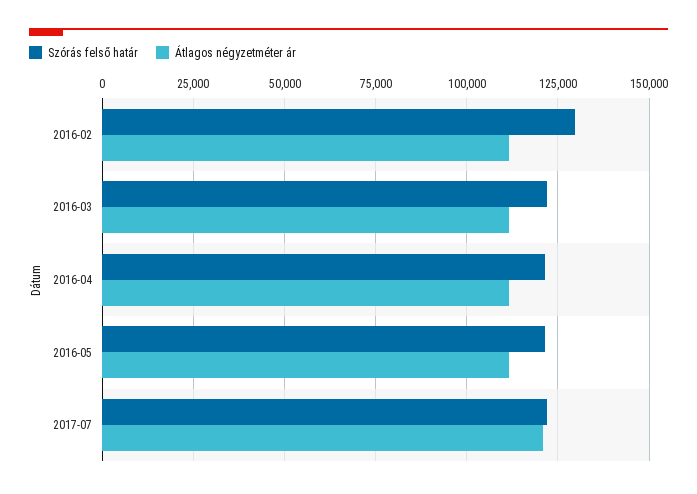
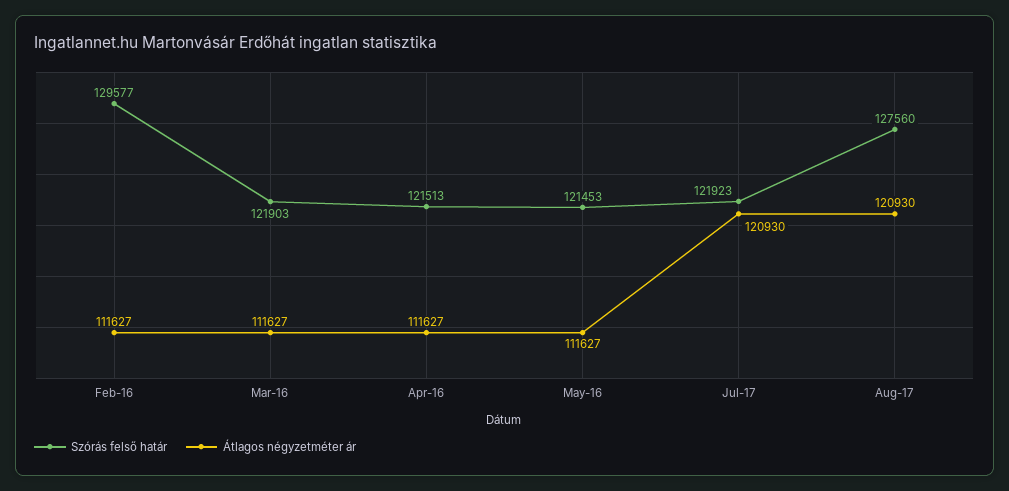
Szórás felső határ, Aug-17: none -> 127560
Átlagos négyzetméter ár, Aug-17: none -> 120930

